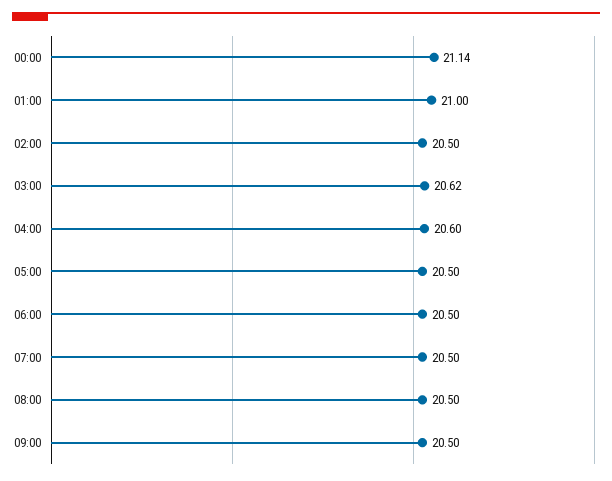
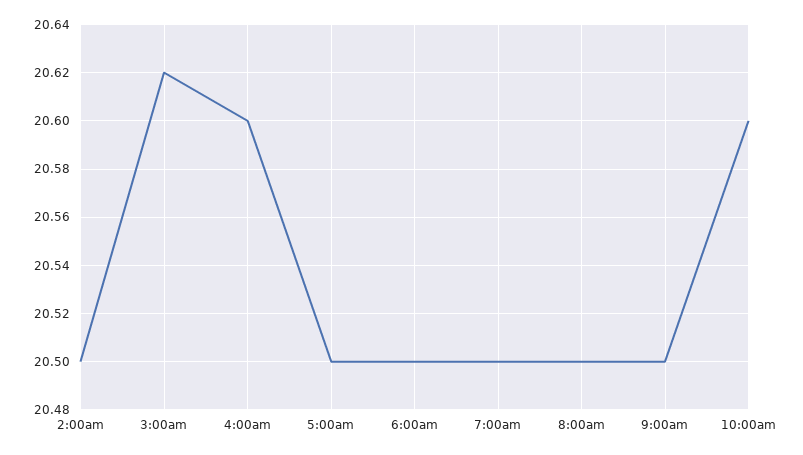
00:00: 21.14 -> none
01:00: 21 -> none
10:00am: none -> 20.6

